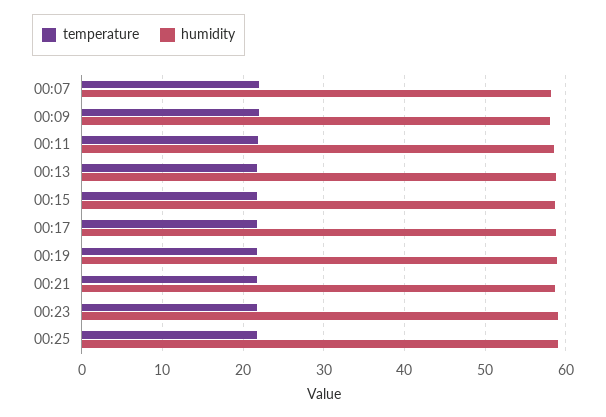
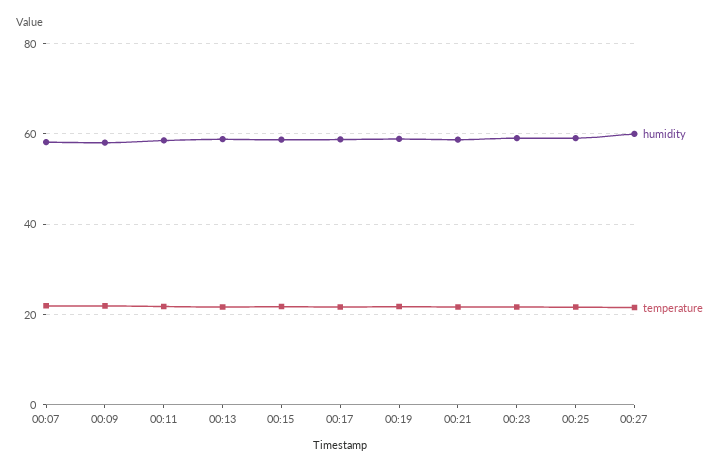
humidity, 00:27: none -> 60
temperature, 00:27: none -> 22

